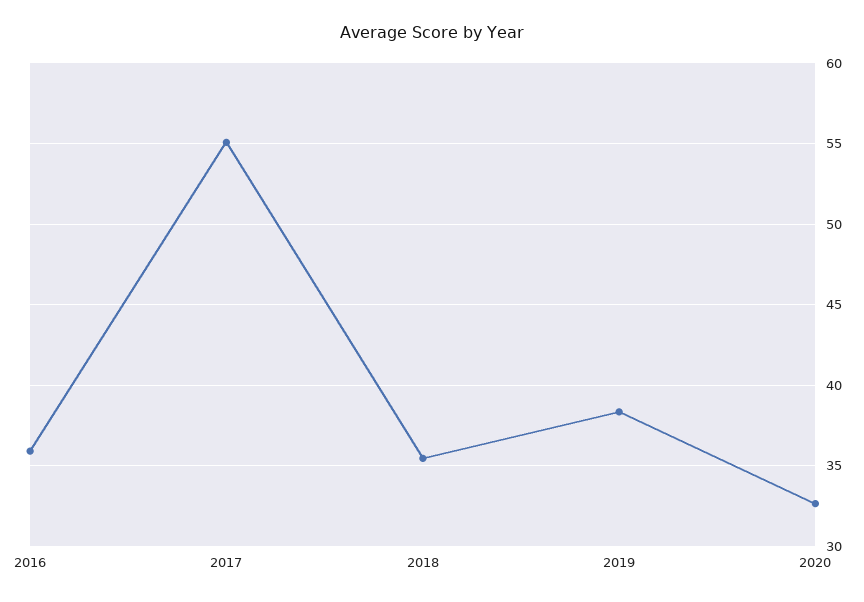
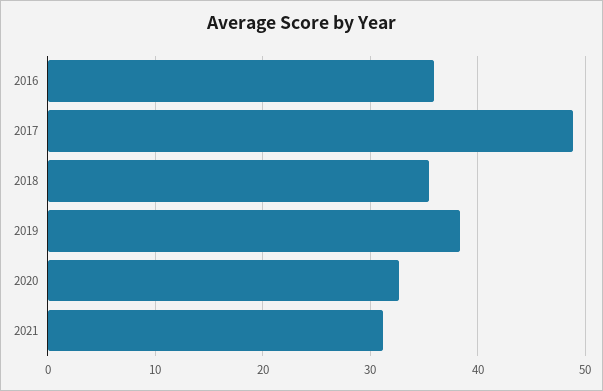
2017: 55 -> 49
2021: none -> 31

